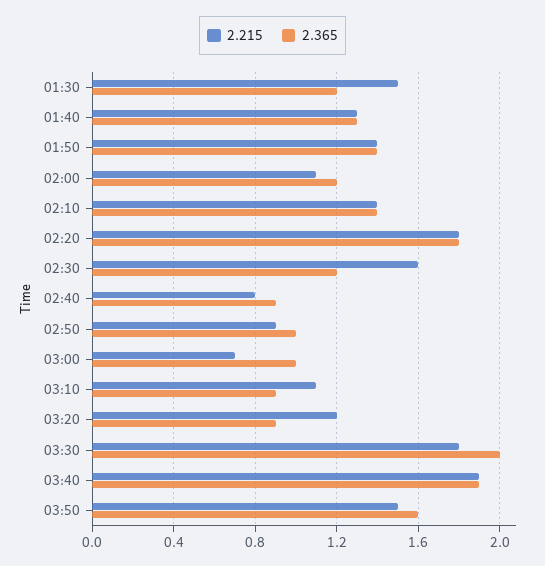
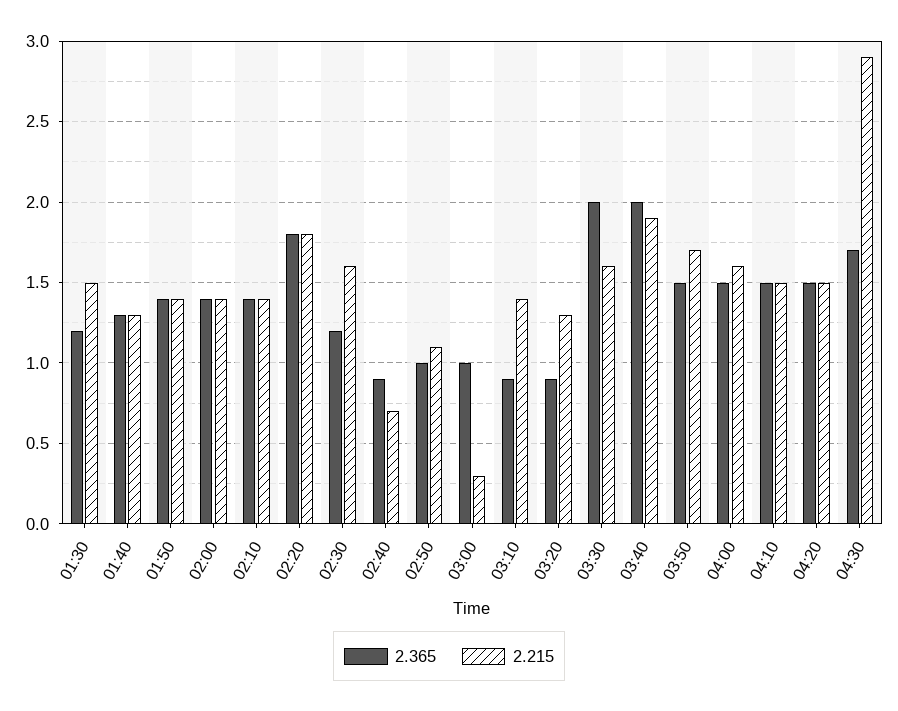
2.215, 02:00: 1.1 -> 1.4
2.365, 02:00: 1.2 -> 1.4
2.215, 02:40: 0.8 -> 0.7
2.215, 02:50: 0.9 -> 1.1
2.215, 03:00: 0.7 -> 0.3
2.215, 03:10: 1.1 -> 1.4
2.215, 03:20: 1.2 -> 1.3
2.215, 03:30: 1.8 -> 1.6
2.365, 03:40: 1.9 -> 2
2.215, 03:50: 1.5 -> 1.7
2.365, 03:50: 1.6 -> 1.5
2.365, 04:00: none -> 1.5
2.215, 04:00: none -> 1.6
2.365, 04:10: none -> 1.5
2.215, 04:10: none -> 1.5
2.365, 04:20: none -> 1.5
2.215, 04:20: none -> 1.5
2.365, 04:30: none -> 1.7
2.215, 04:30: none -> 2.9

